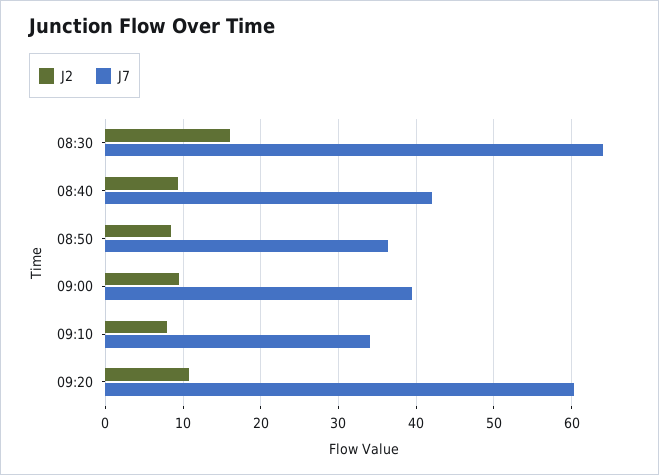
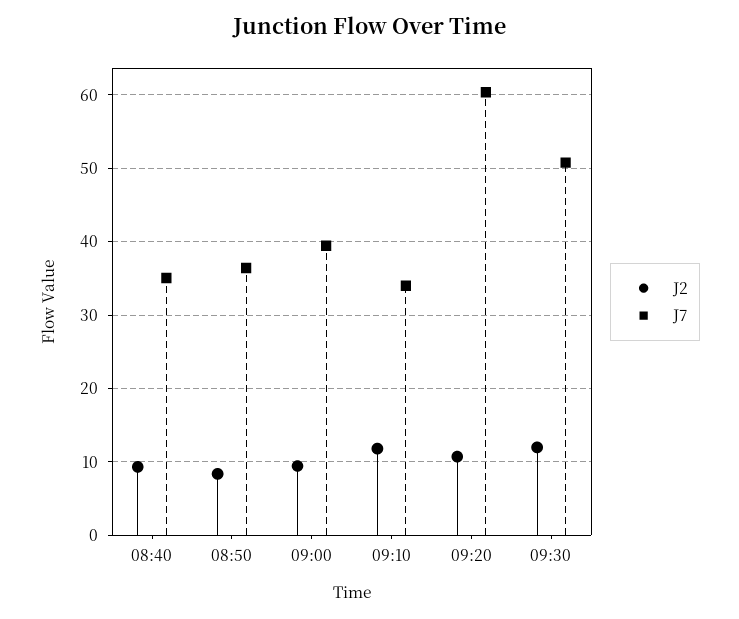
J2, 08:30: 16 -> none
J7, 08:30: 64 -> none
J7, 08:40: 42 -> 35
J2, 09:10: 8 -> 12
J2, 09:30: none -> 12
J7, 09:30: none -> 51

